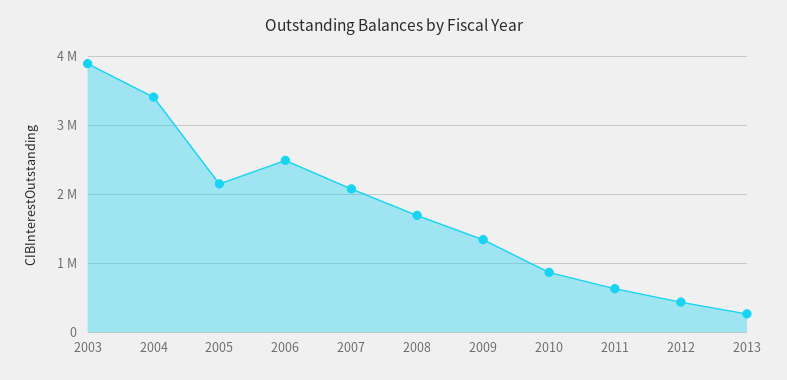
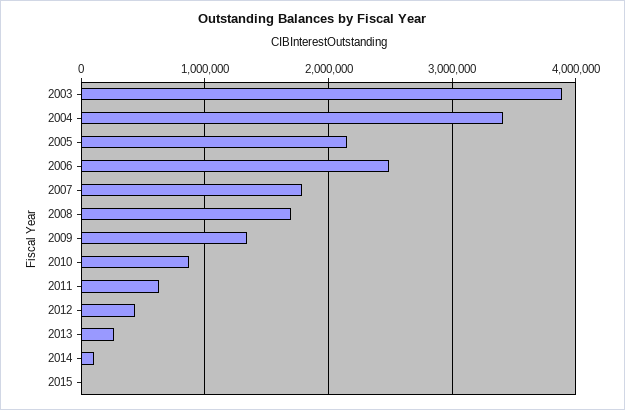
2007: 2100000 -> 1800000
2014: none -> 100000
2015: none -> 0

